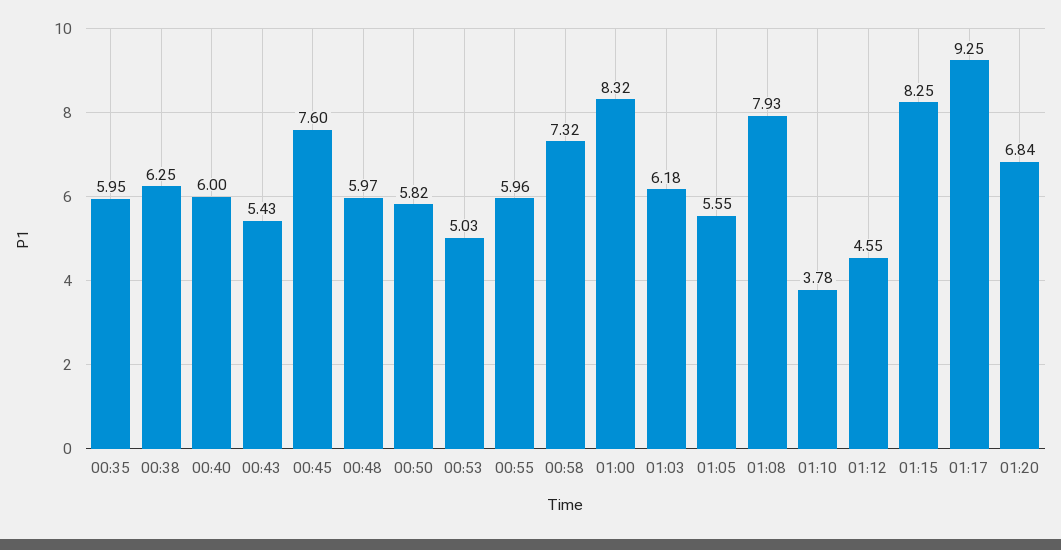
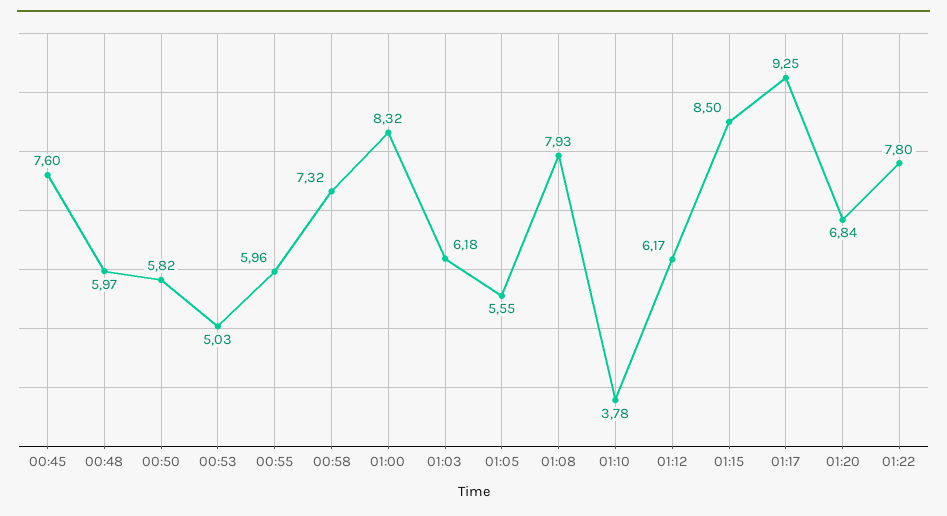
00:35: 5.95 -> none
00:38: 6.25 -> none
00:40: 6 -> none
00:43: 5.43 -> none
01:12: 4.55 -> 6.17
01:15: 8.25 -> 8.5
01:22: none -> 7.8

